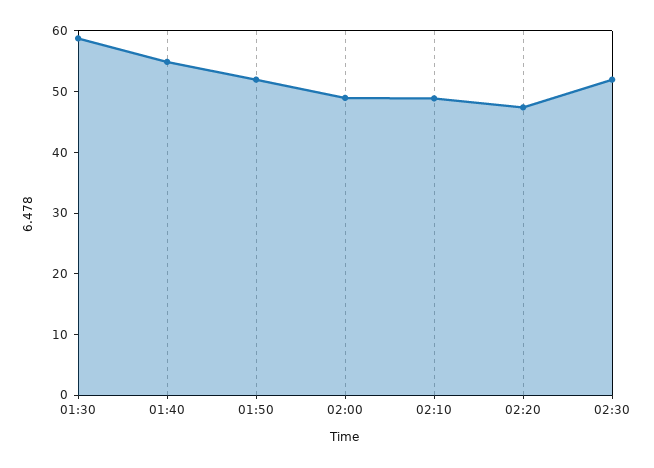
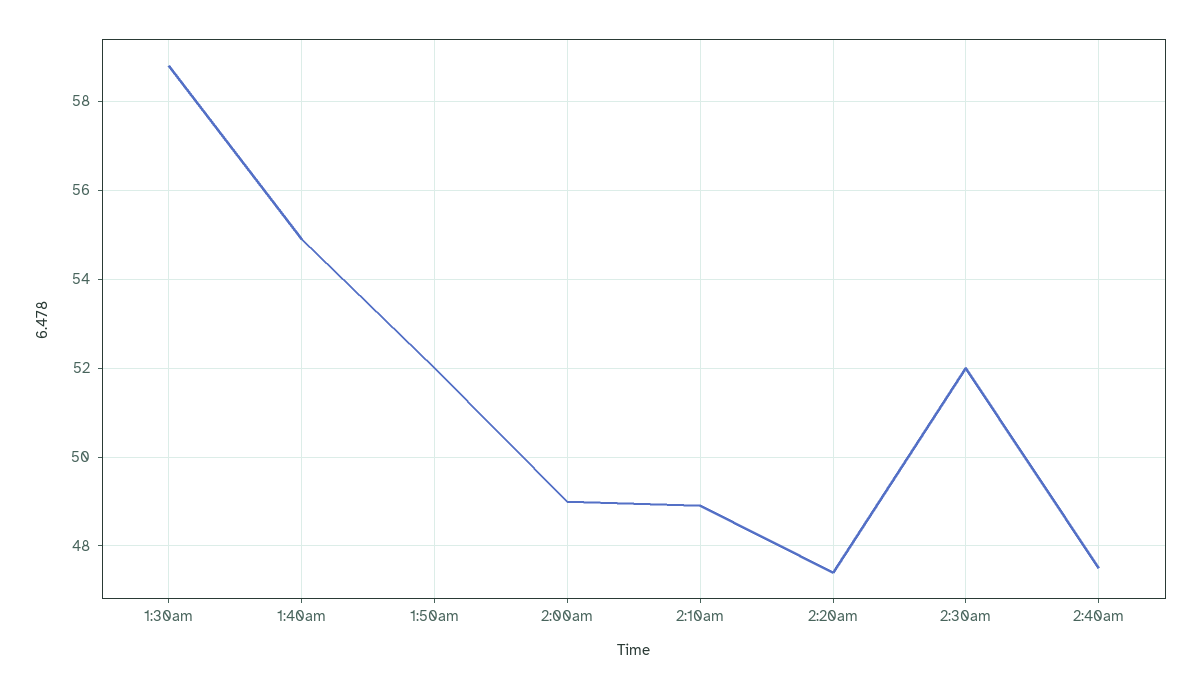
2:40am: none -> 47.5

